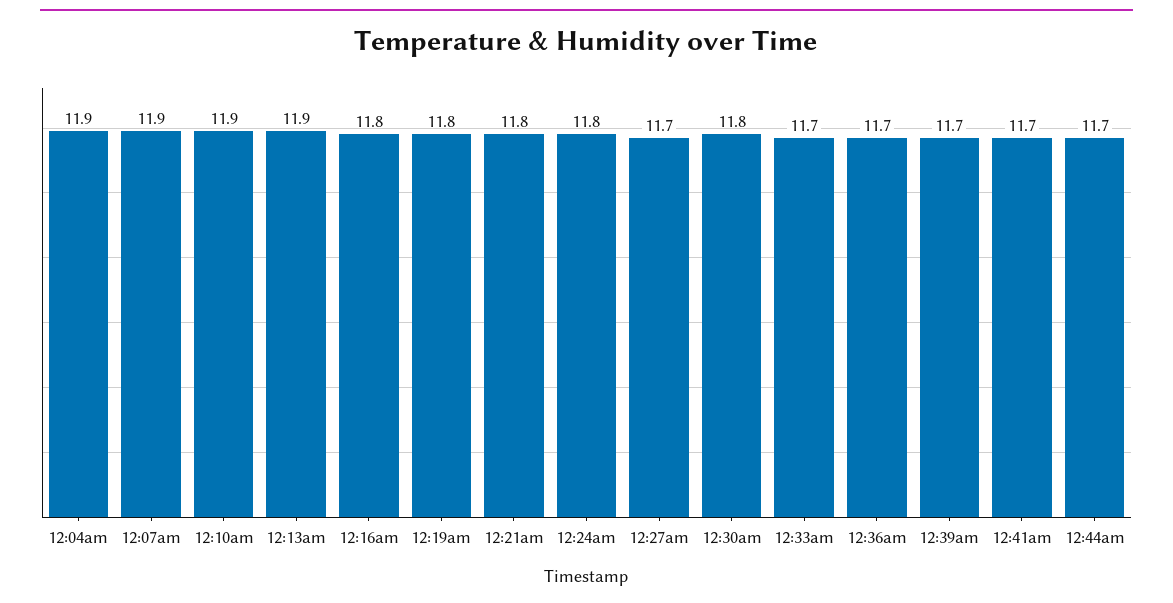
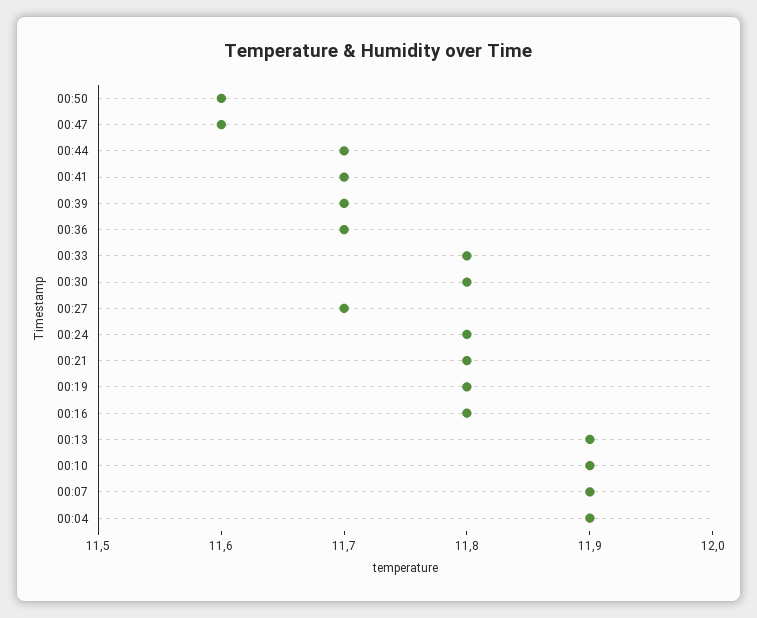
12:33am: 11.7 -> 11.8
00:50: none -> 11.6
00:47: none -> 11.6

